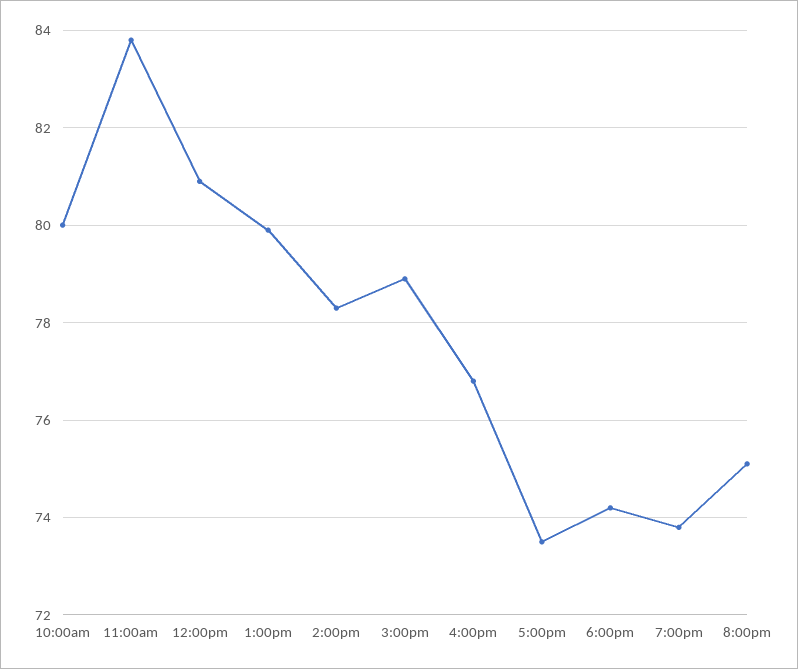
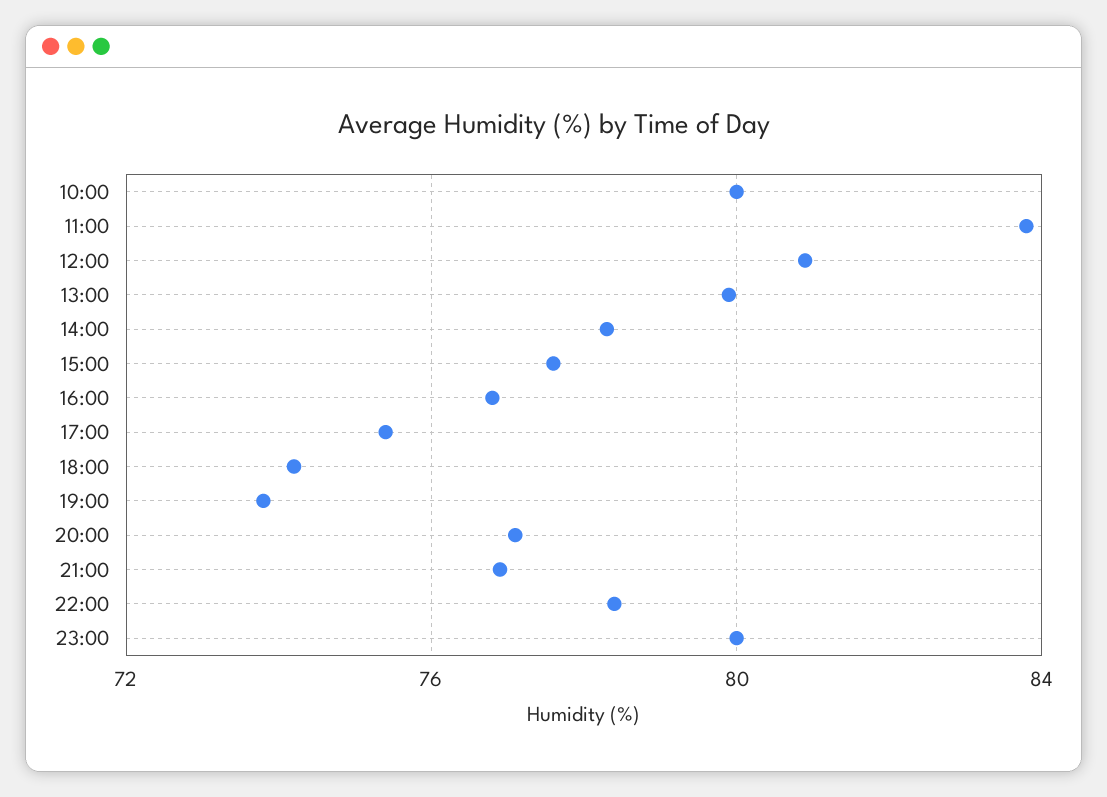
3:00pm: 79 -> 77.5
5:00pm: 73.5 -> 75.5
8:00pm: 75 -> 77
21:00: none -> 77
22:00: none -> 78.5
23:00: none -> 80

